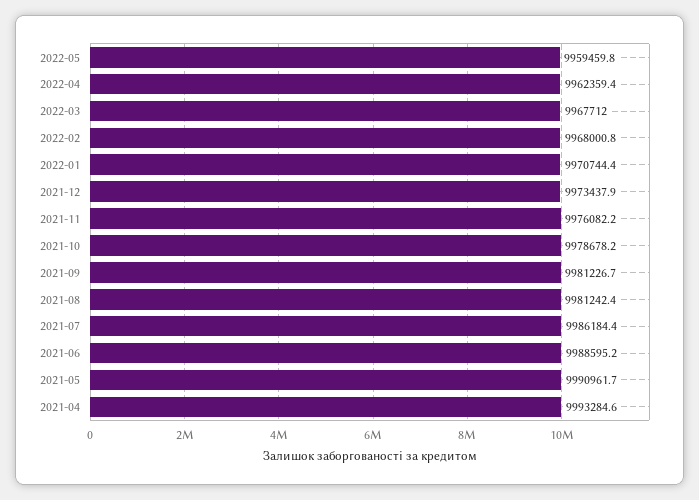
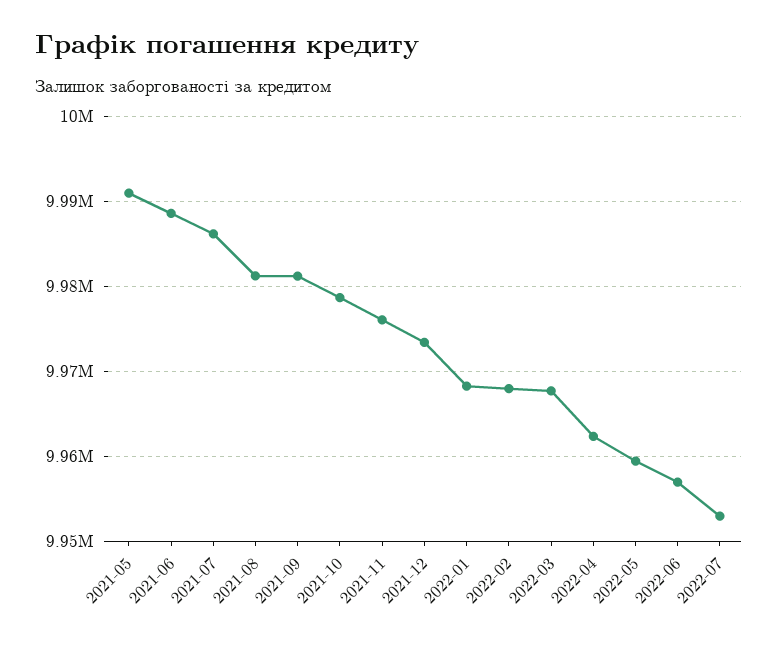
2022-01: 9970744.4 -> 9968000
2021-04: 9993284.6 -> none
2022-06: none -> 9957000
2022-07: none -> 9953000

